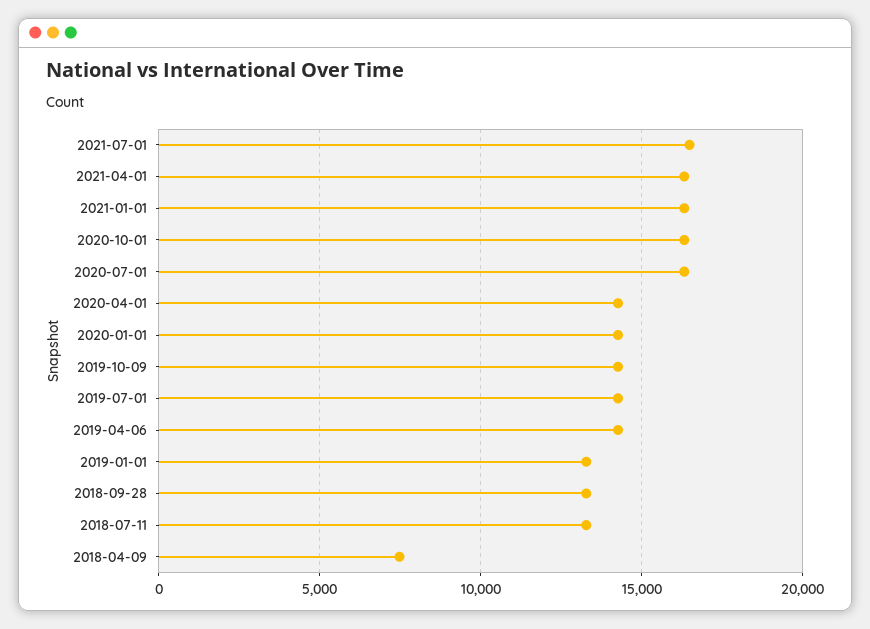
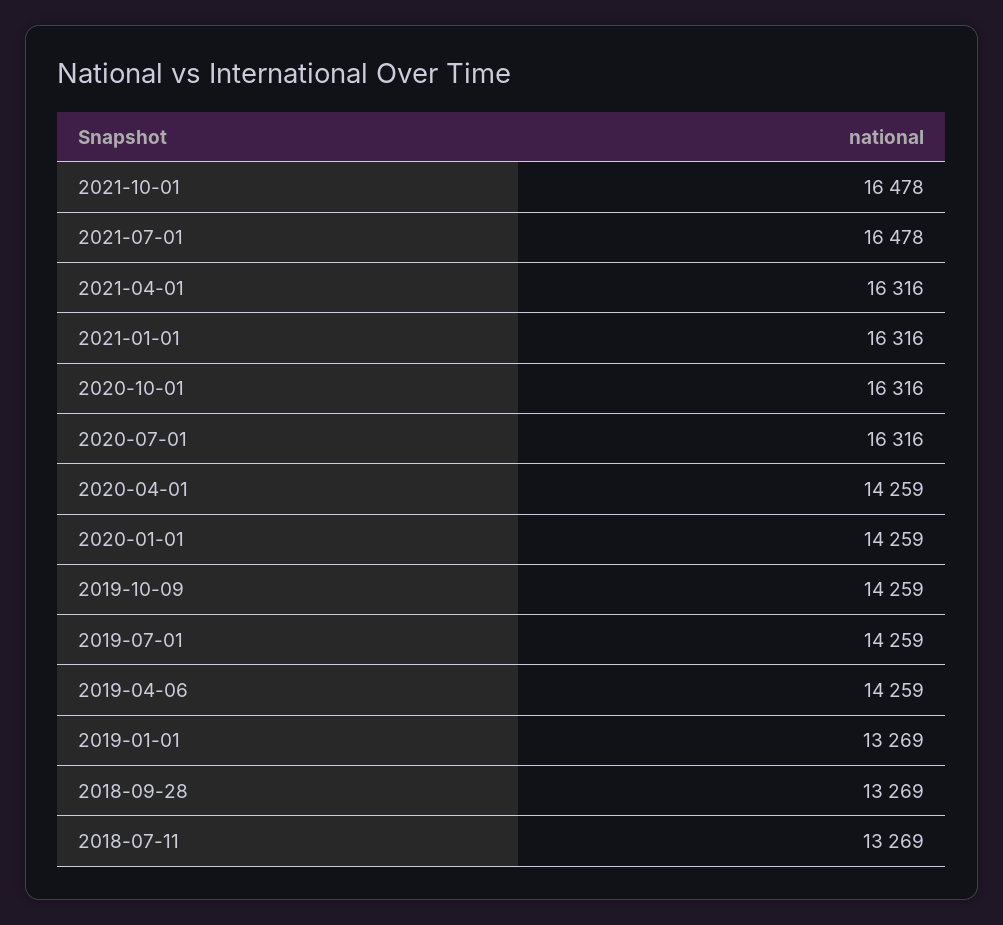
2018-04-09: 7500 -> none
2021-10-01: none -> 16478

